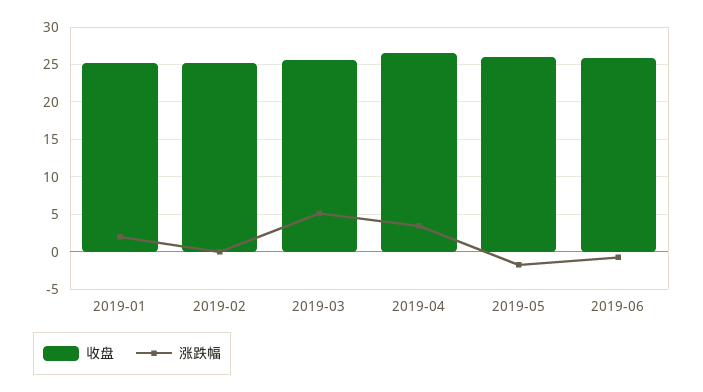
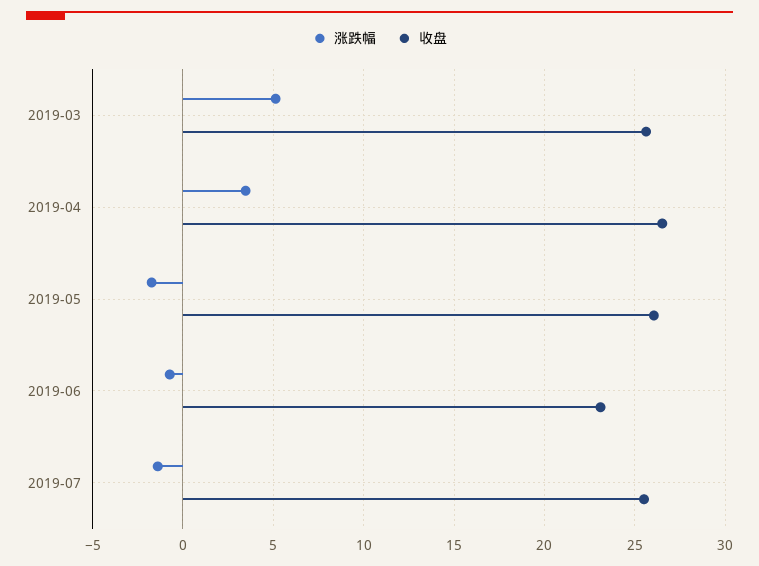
收盘, 2019-01: 25 -> none
涨跌幅, 2019-01: 2 -> none
收盘, 2019-02: 25 -> none
涨跌幅, 2019-02: 0 -> none
收盘, 2019-06: 26 -> 23
涨跌幅, 2019-07: none -> -1.5
收盘, 2019-07: none -> 25.5

